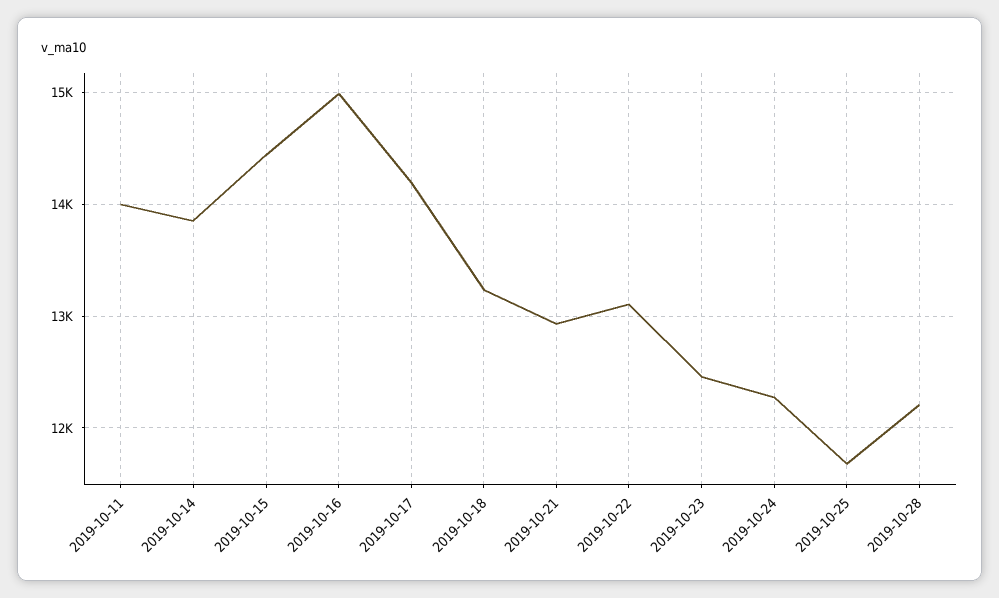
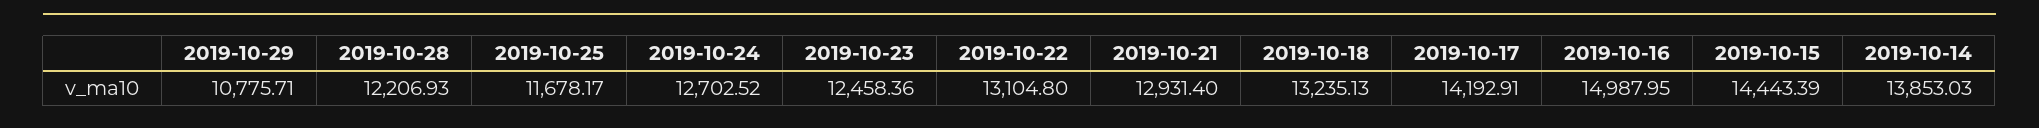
2019-10-11: 14000 -> none
2019-10-24: 12300 -> 12702.52
2019-10-29: none -> 10775.71

